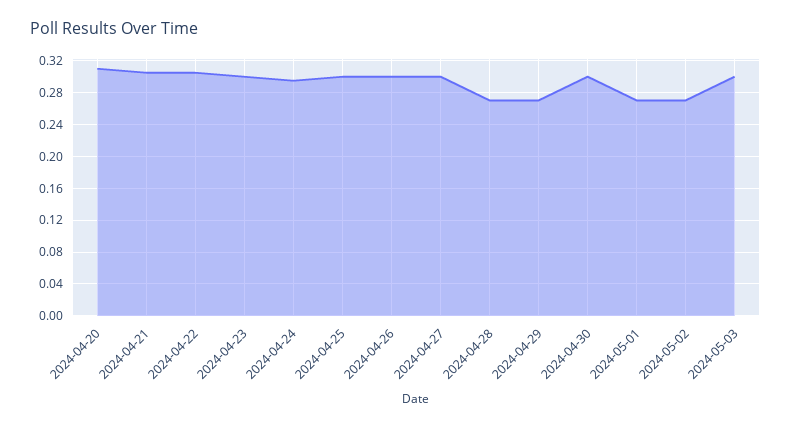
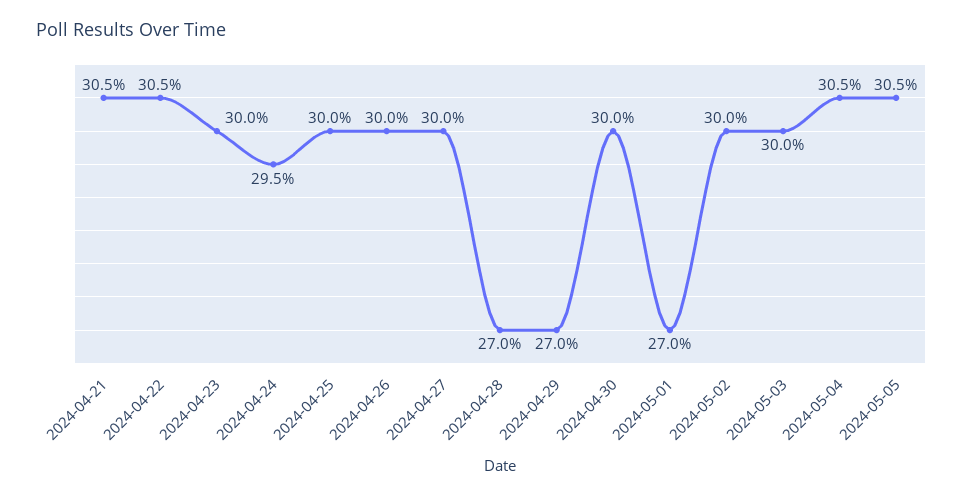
2024-04-20: 0.31 -> none
2024-05-02: 0.27 -> 0.3
2024-05-04: none -> 0.305
2024-05-05: none -> 0.305

